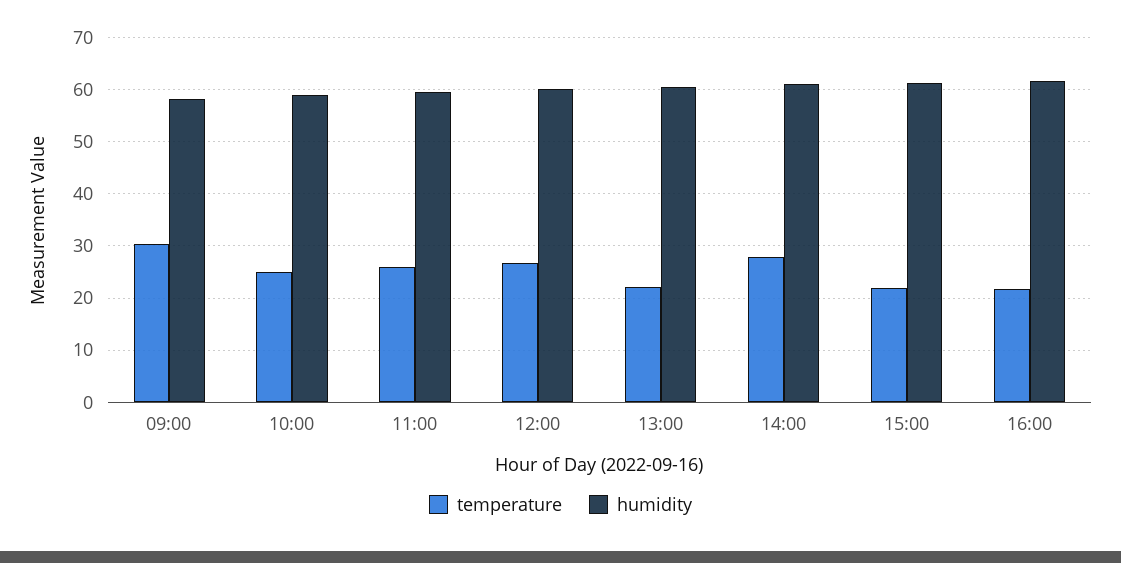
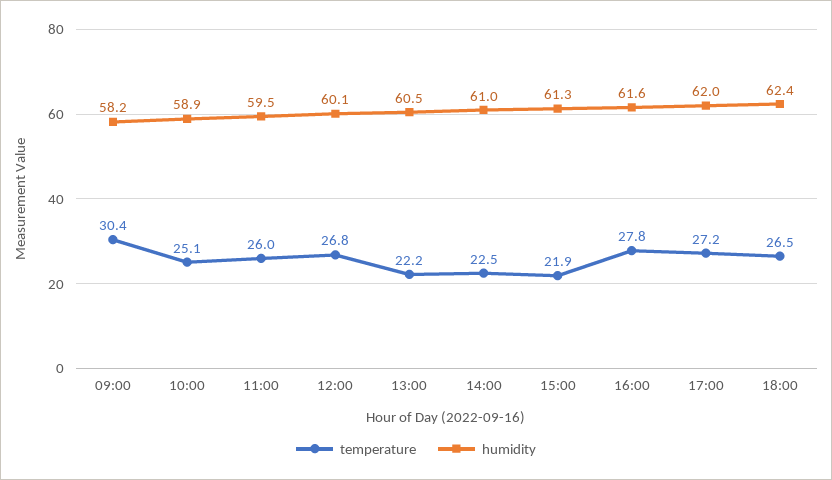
temperature, 14:00: 28 -> 22.5
temperature, 16:00: 22 -> 27.8
temperature, 17:00: none -> 27.2
humidity, 17:00: none -> 62
temperature, 18:00: none -> 26.5
humidity, 18:00: none -> 62.4

